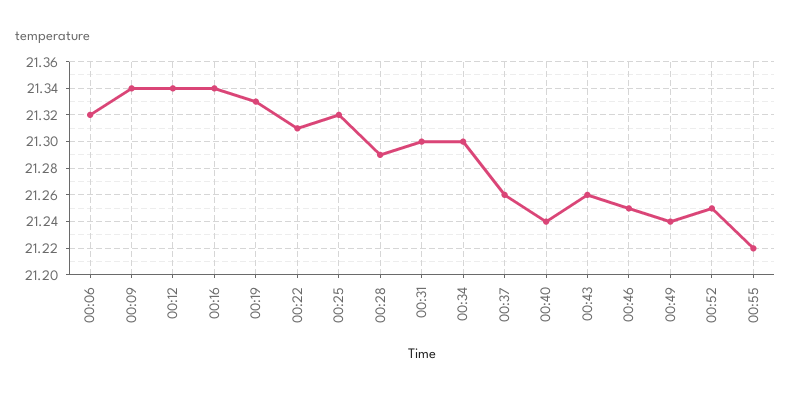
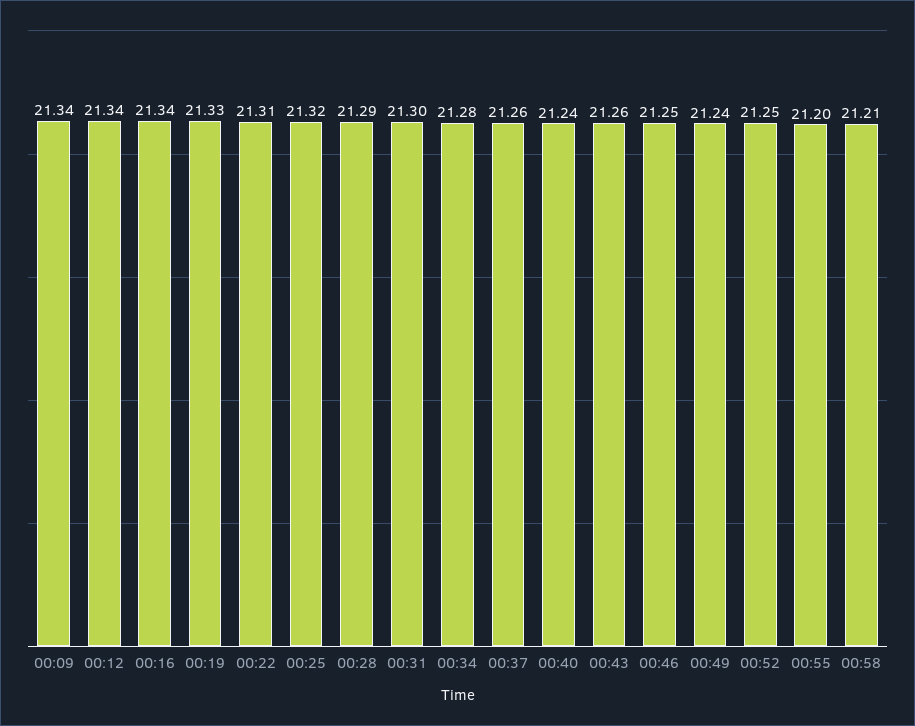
00:06: 21.32 -> none
00:34: 21.3 -> 21.28
00:55: 21.22 -> 21.2
00:58: none -> 21.21

